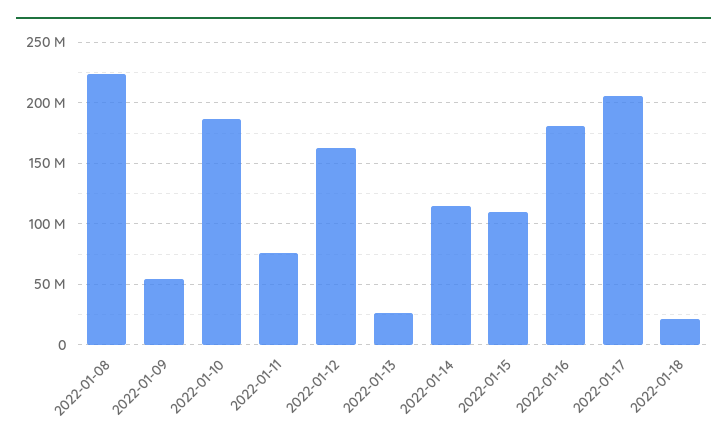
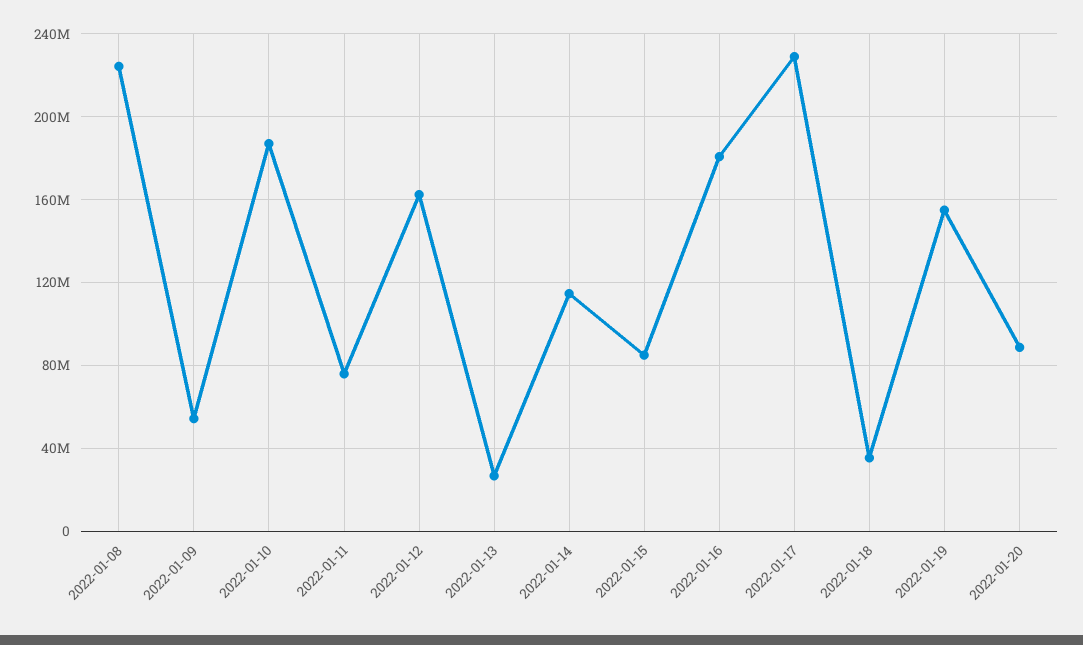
2022-01-15: 110000000 -> 85000000
2022-01-17: 205000000 -> 230000000
2022-01-18: 20000000 -> 35000000
2022-01-19: none -> 155000000
2022-01-20: none -> 90000000

